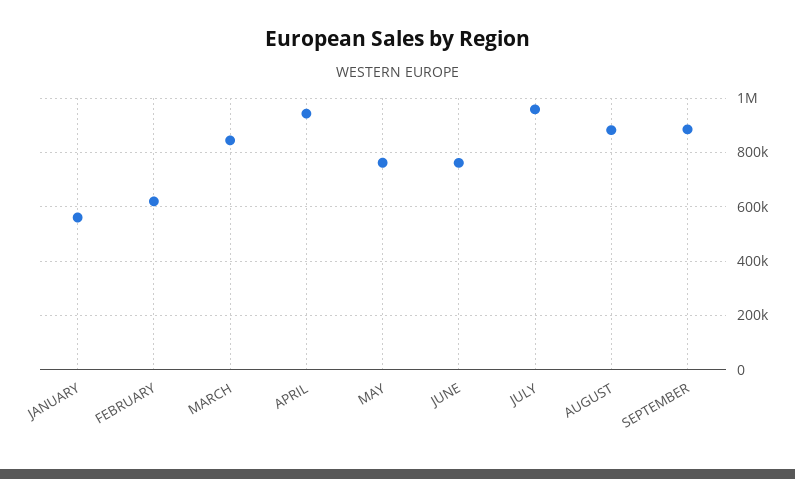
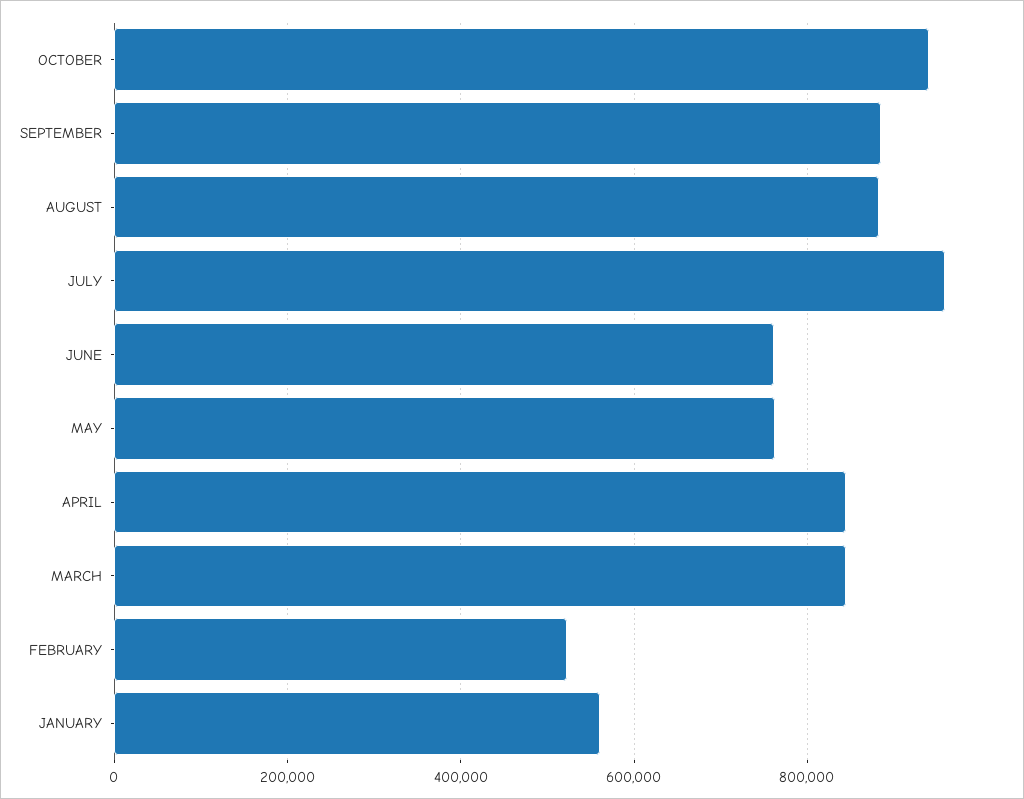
FEBRUARY: 625000 -> 520000
APRIL: 950000 -> 840000
OCTOBER: none -> 940000

